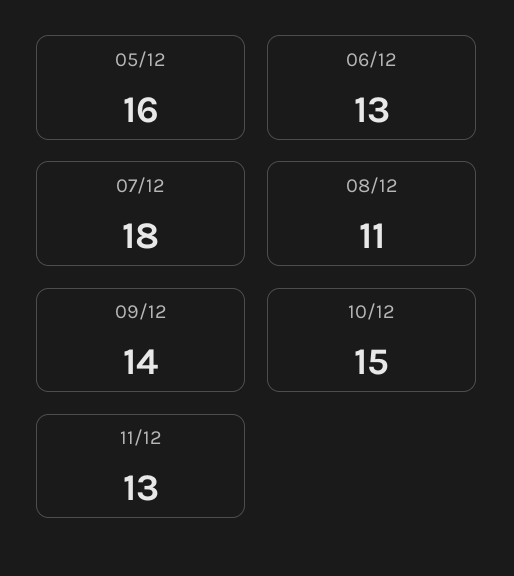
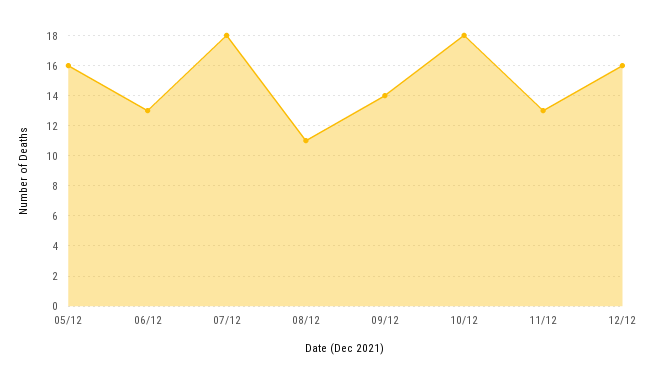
10/12: 15 -> 18
12/12: none -> 16

